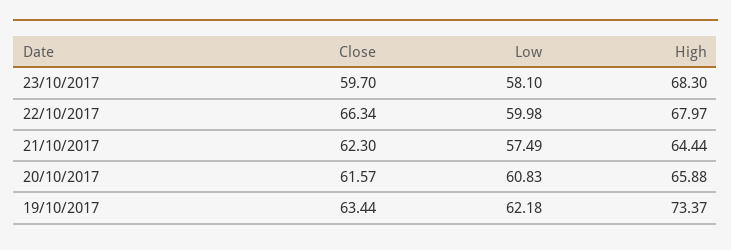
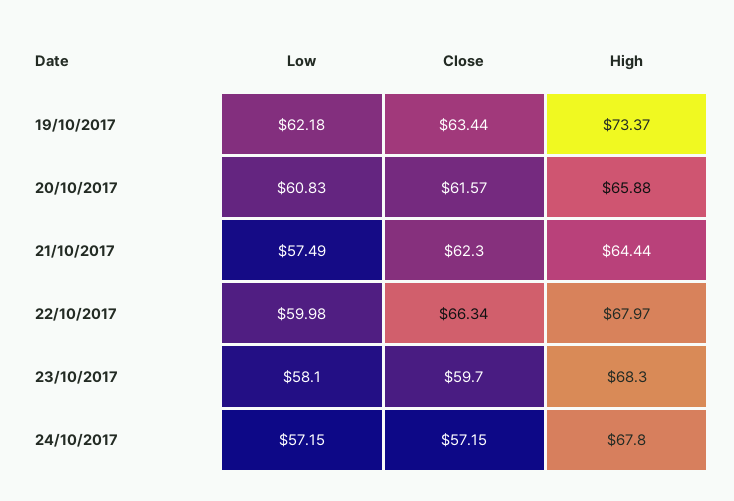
Low, 24/10/2017: none -> 57.15
Close, 24/10/2017: none -> 57.15
High, 24/10/2017: none -> 67.8

